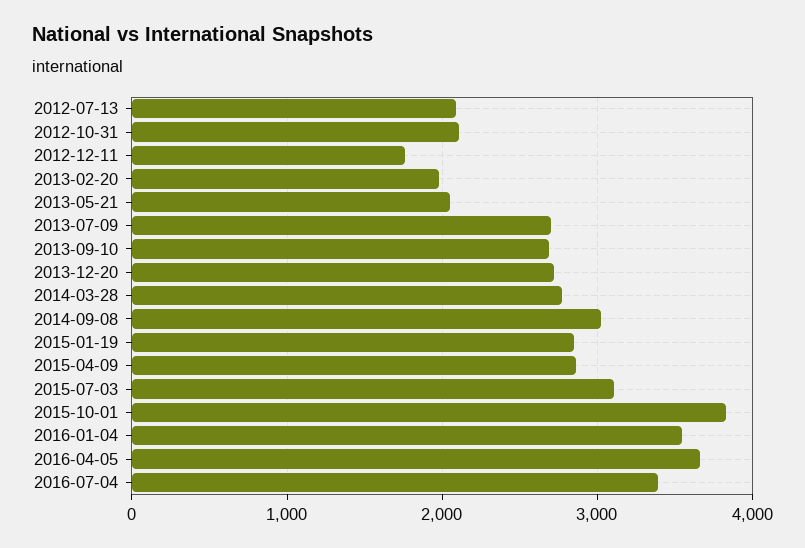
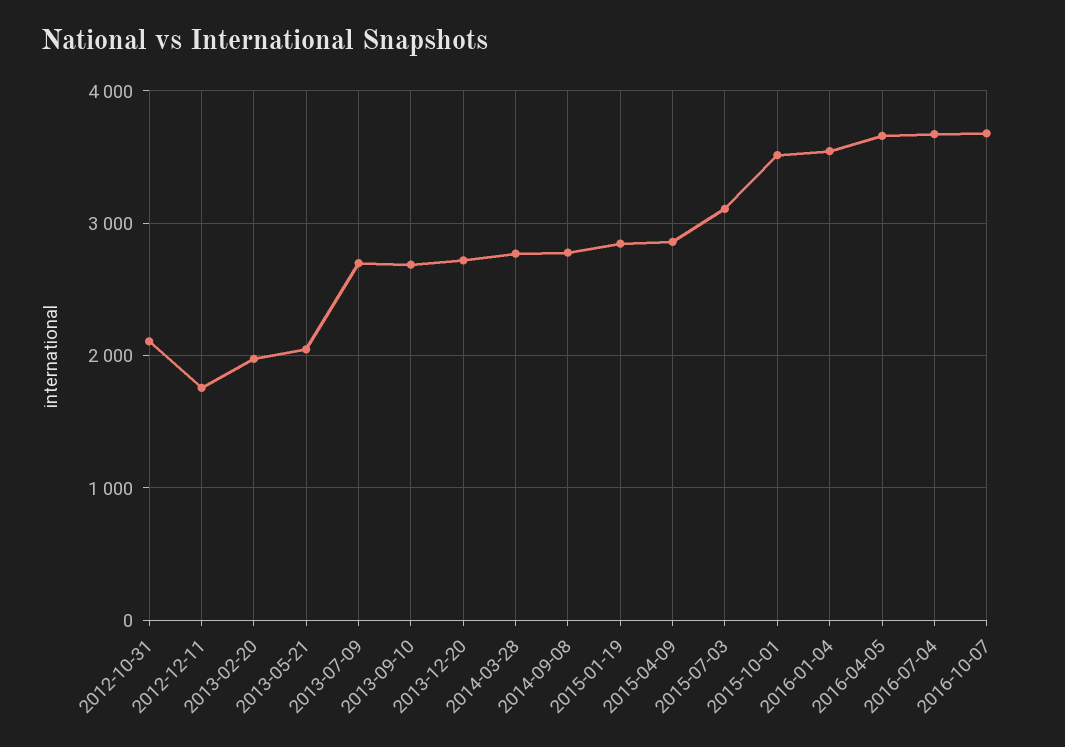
2012-07-13: 2100 -> none
2014-09-08: 3000 -> 2800
2015-10-01: 3800 -> 3500
2016-07-04: 3400 -> 3700
2016-10-07: none -> 3700

